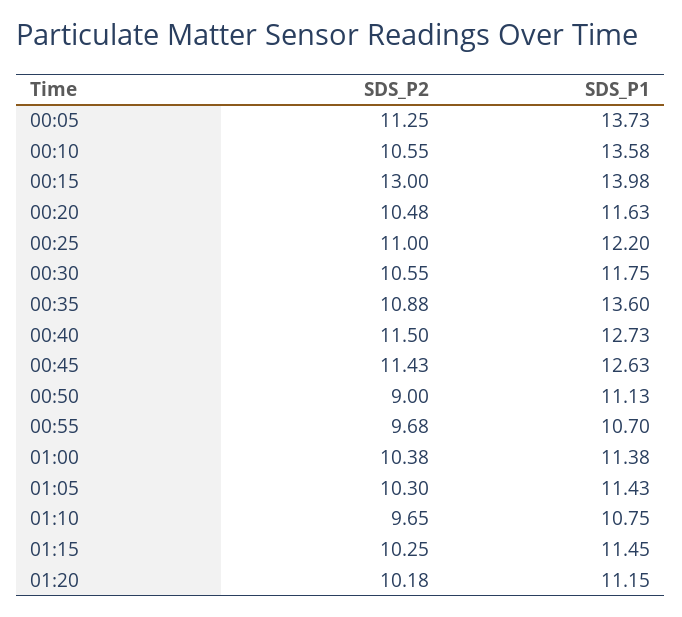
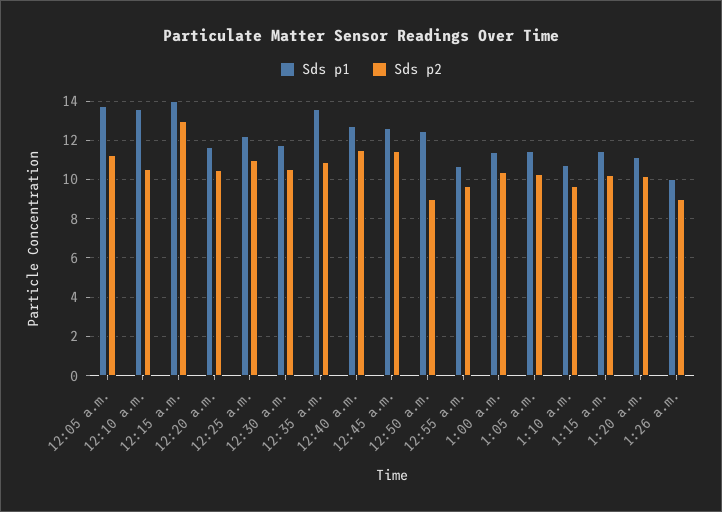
SDS_P1, 00:50: 11.13 -> 12.5
SDS_P1, 1:26 a.m.: none -> 10
SDS_P2, 1:26 a.m.: none -> 9

